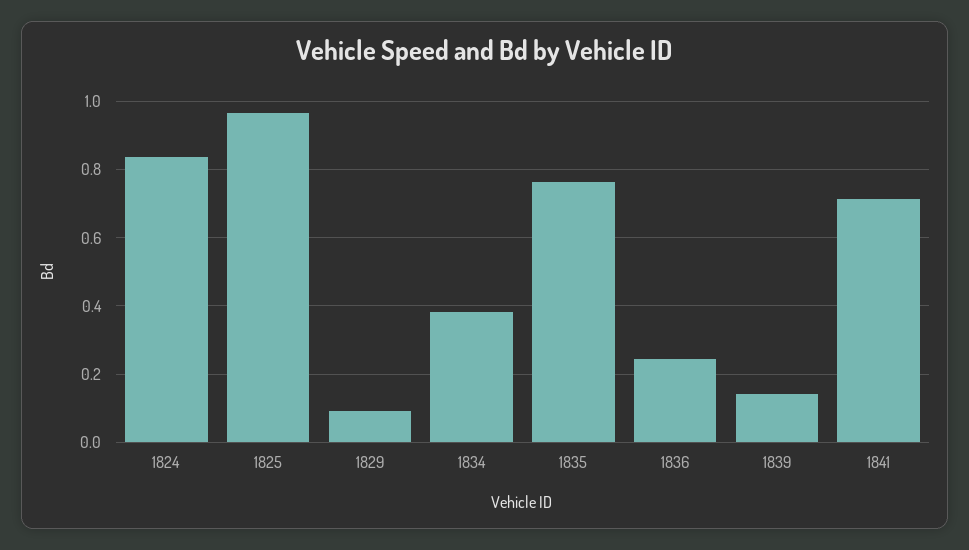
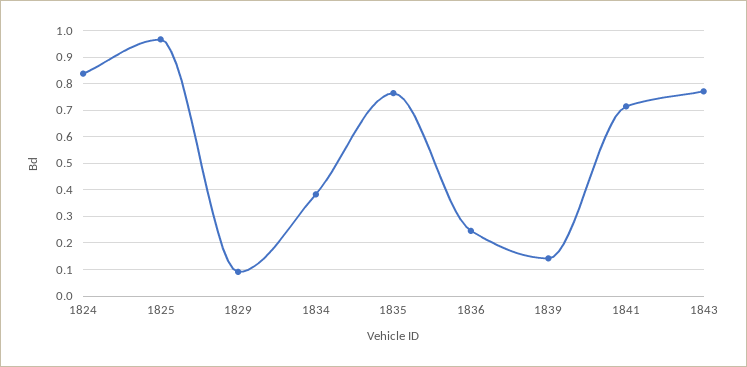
1843: none -> 0.775

